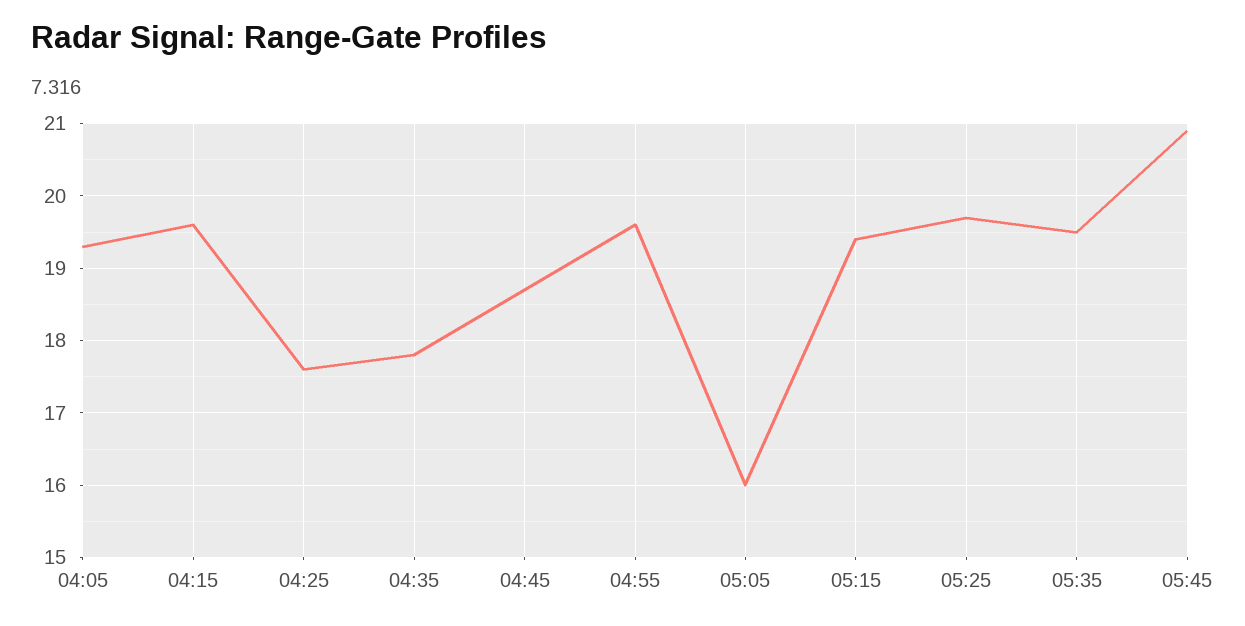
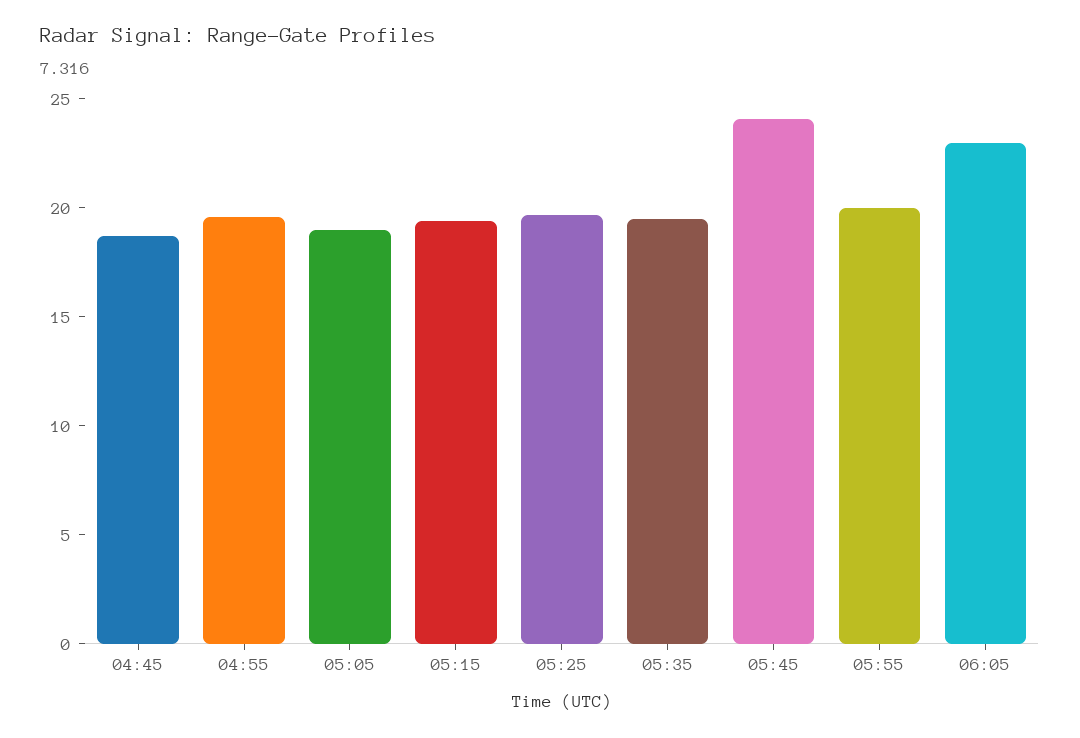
04:05: 19.3 -> none
04:15: 19.6 -> none
04:25: 17.6 -> none
04:35: 17.8 -> none
05:05: 16 -> 19
05:45: 20.9 -> 24
05:55: none -> 20
06:05: none -> 23

